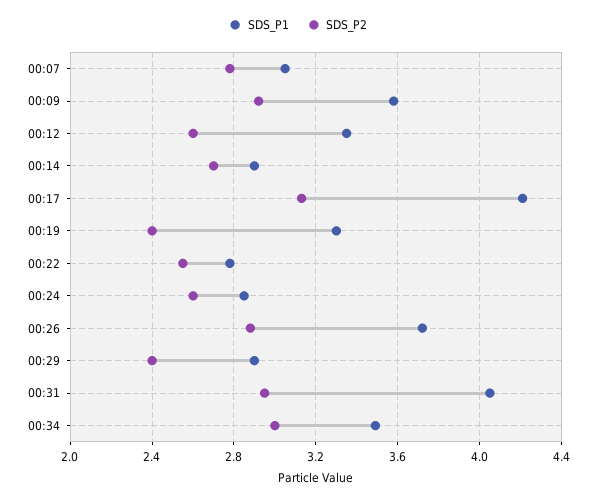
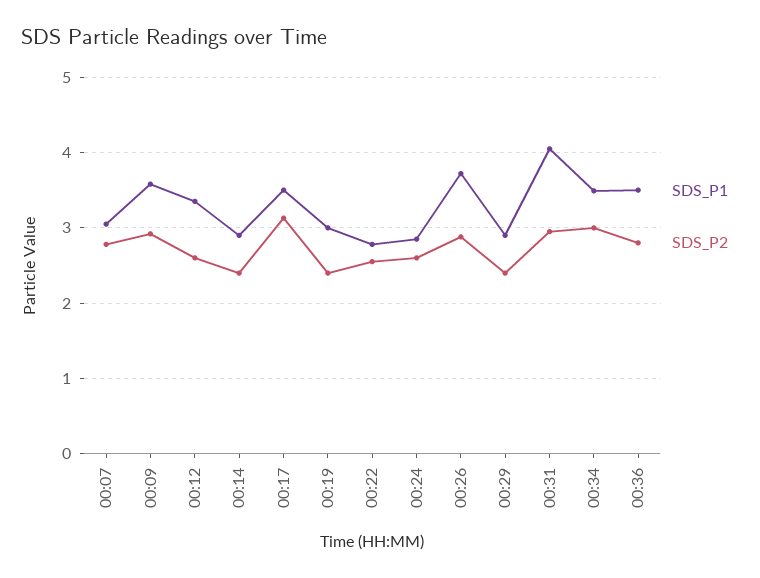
SDS_P2, 00:14: 2.7 -> 2.4
SDS_P1, 00:17: 4.2 -> 3.5
SDS_P1, 00:19: 3.3 -> 3
SDS_P1, 00:36: none -> 3.5
SDS_P2, 00:36: none -> 2.8

